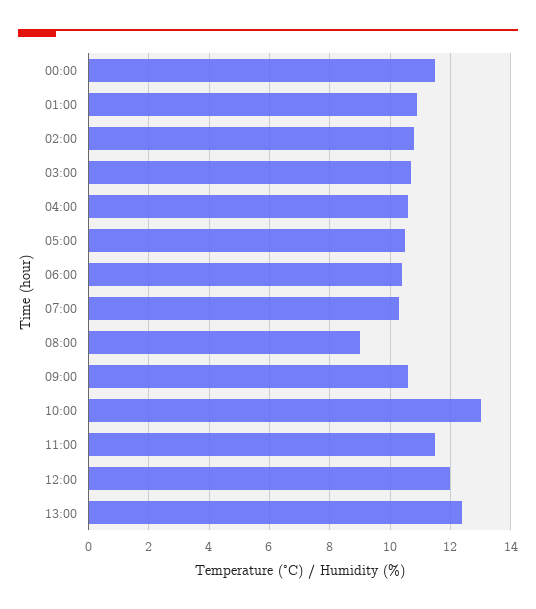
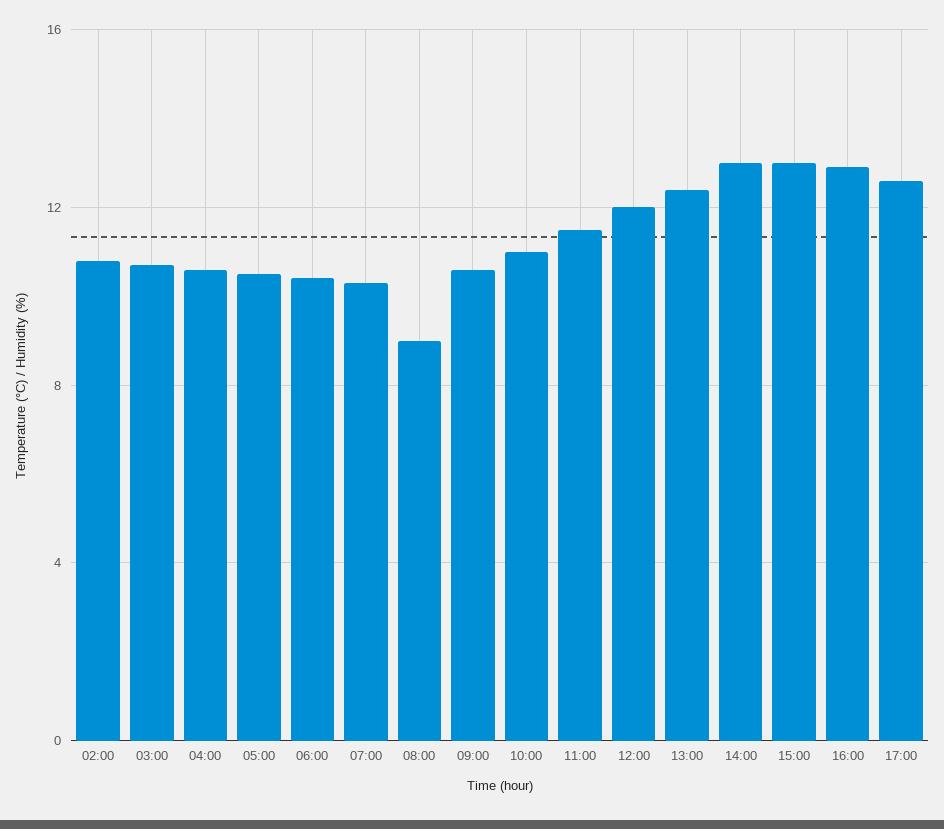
00:00: 11.5 -> none
01:00: 11 -> none
10:00: 13 -> 11
14:00: none -> 13
15:00: none -> 13
16:00: none -> 13
17:00: none -> 12.5

